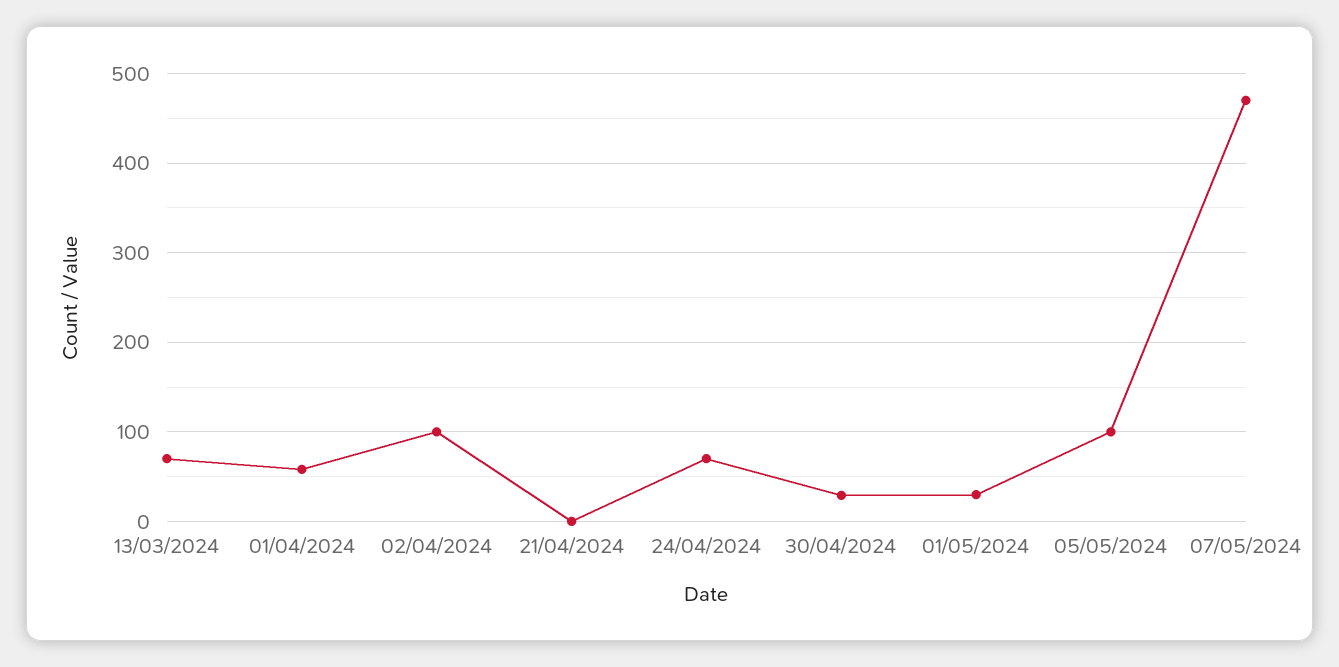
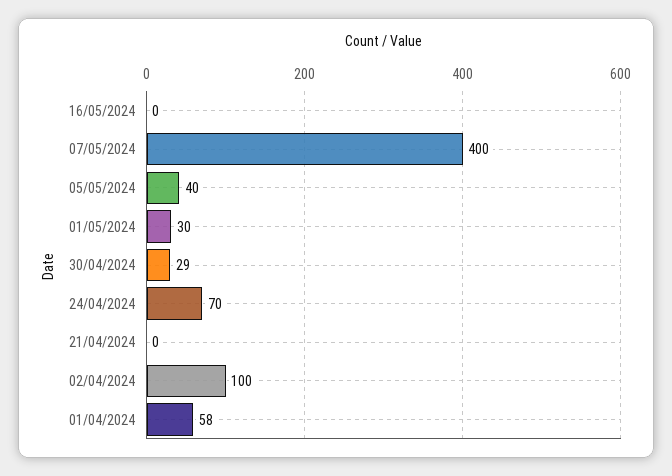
13/03/2024: 70 -> none
05/05/2024: 100 -> 40
07/05/2024: 470 -> 400
16/05/2024: none -> 0

